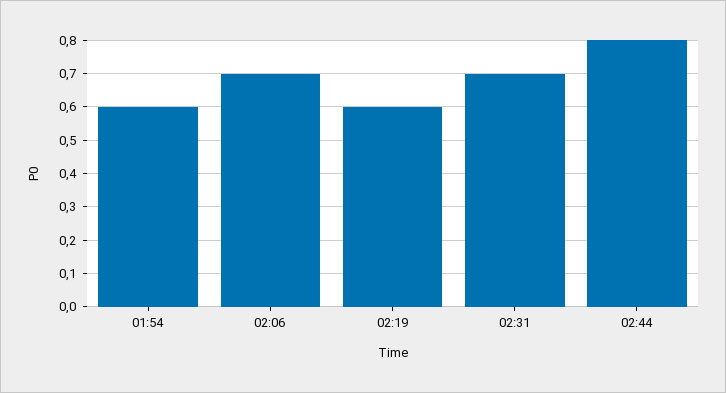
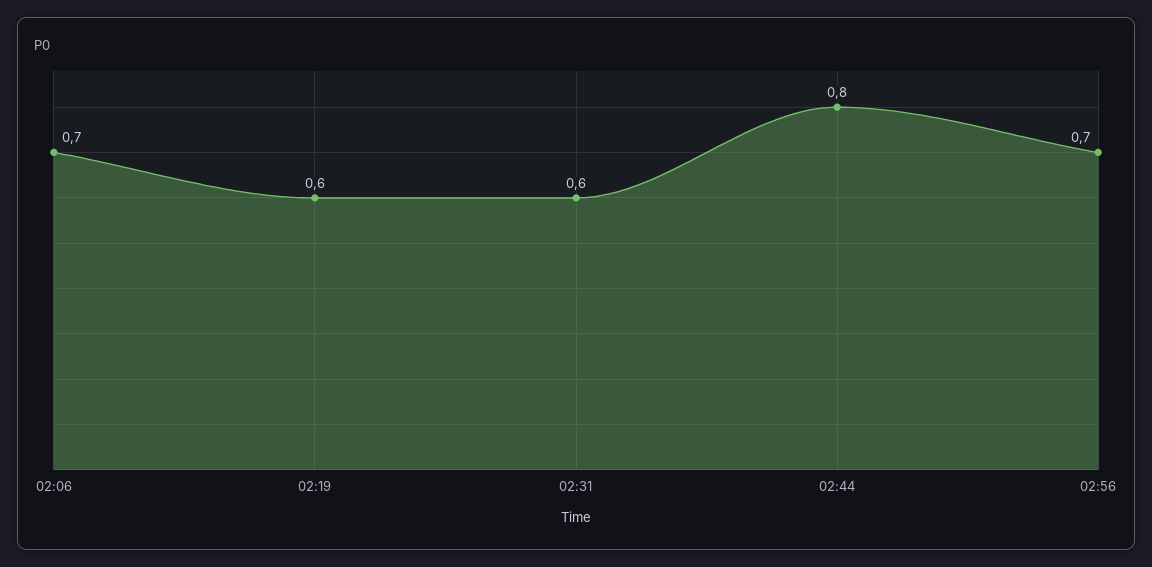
01:54: 0.6 -> none
02:31: 0.7 -> 0.6
02:56: none -> 0.7

